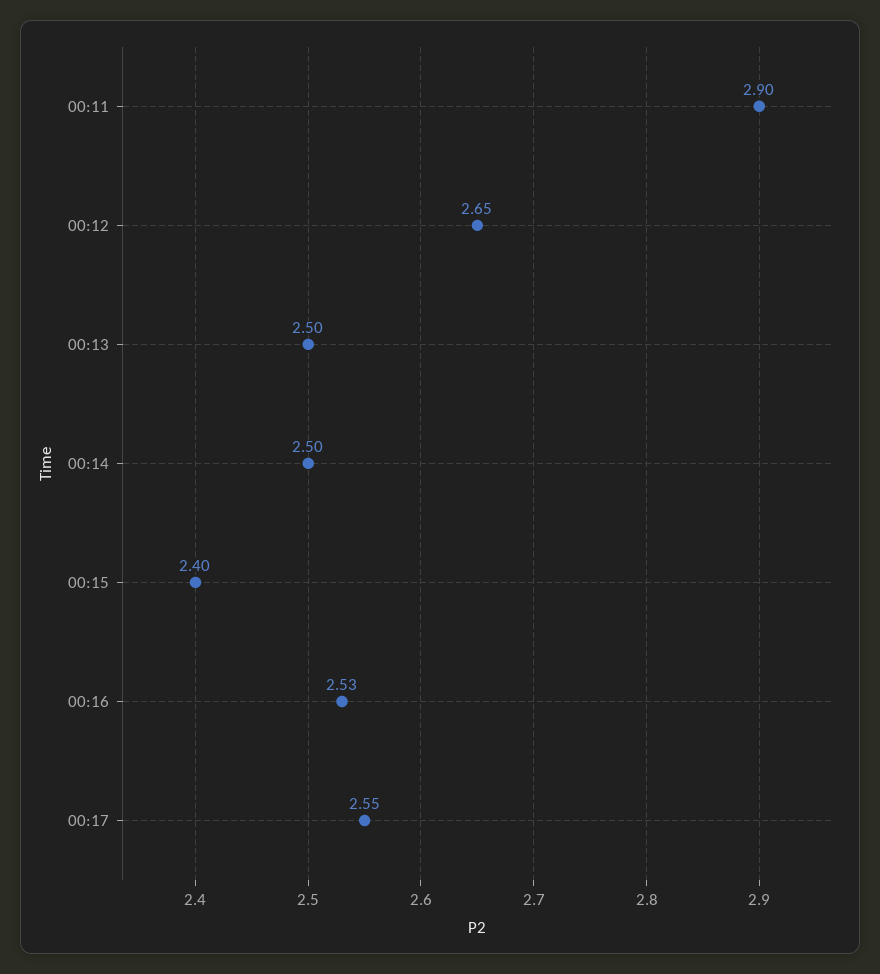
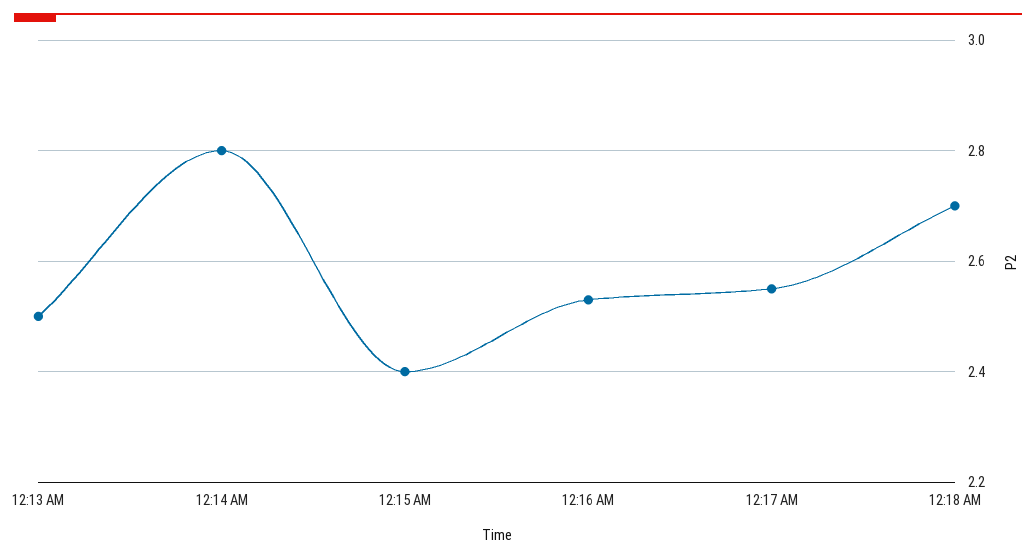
00:11: 2.9 -> none
00:12: 2.65 -> none
00:14: 2.5 -> 2.8
12:18 AM: none -> 2.7

